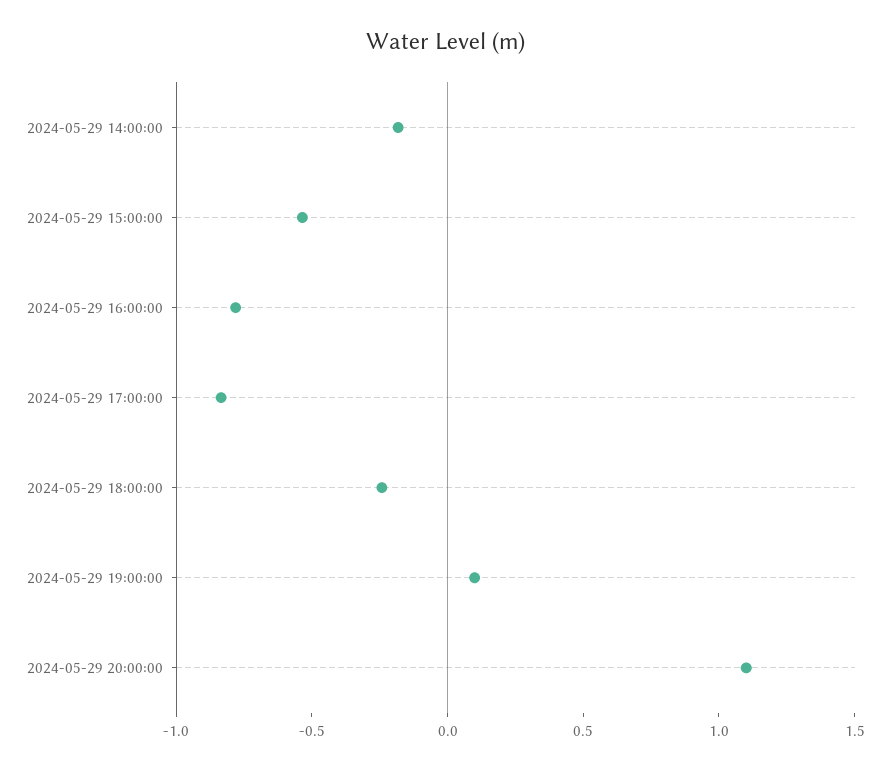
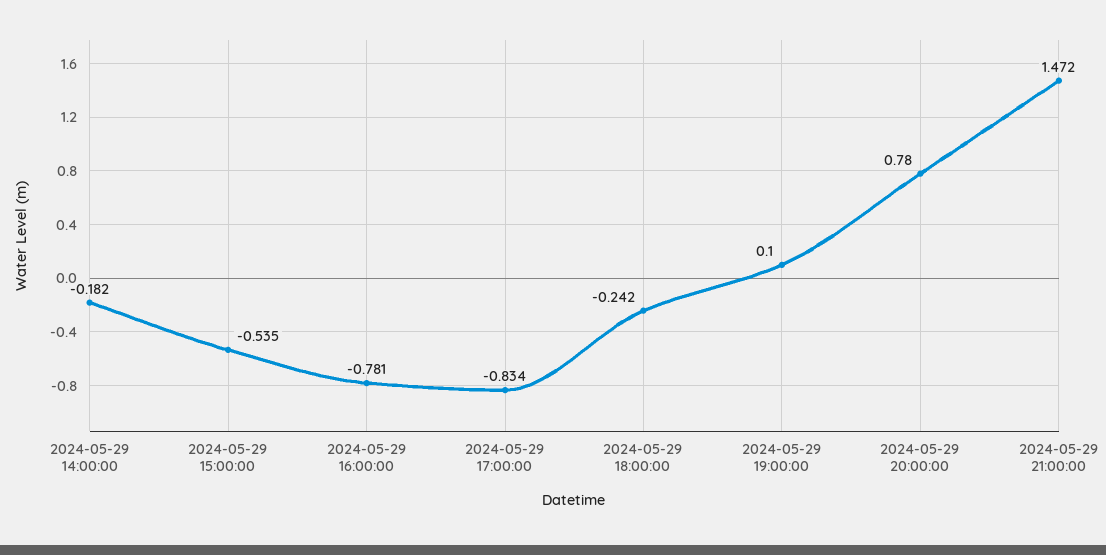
2024-05-29 20:00:00: 1.1 -> 0.78
2024-05-29 21:00:00: none -> 1.472

